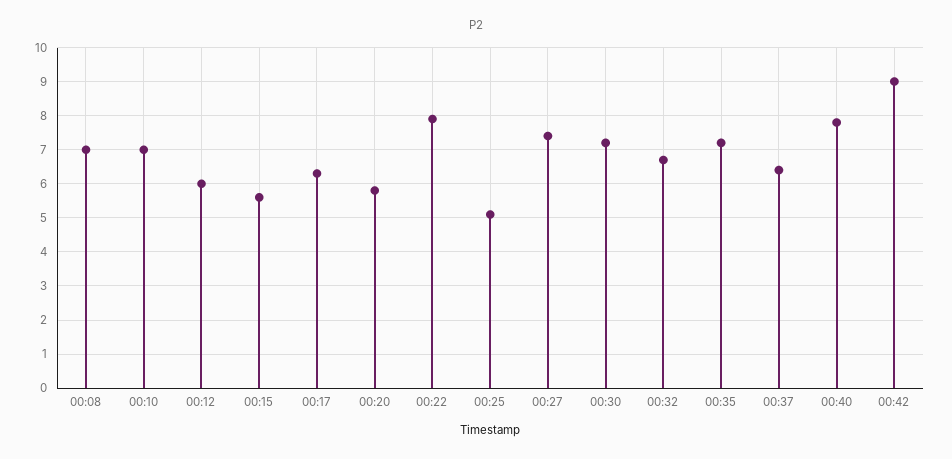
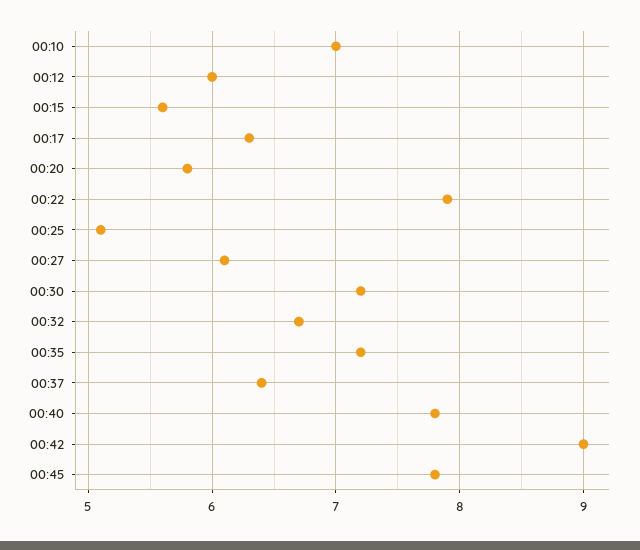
00:08: 7 -> none
00:27: 7.5 -> 6.1
00:45: none -> 7.8

